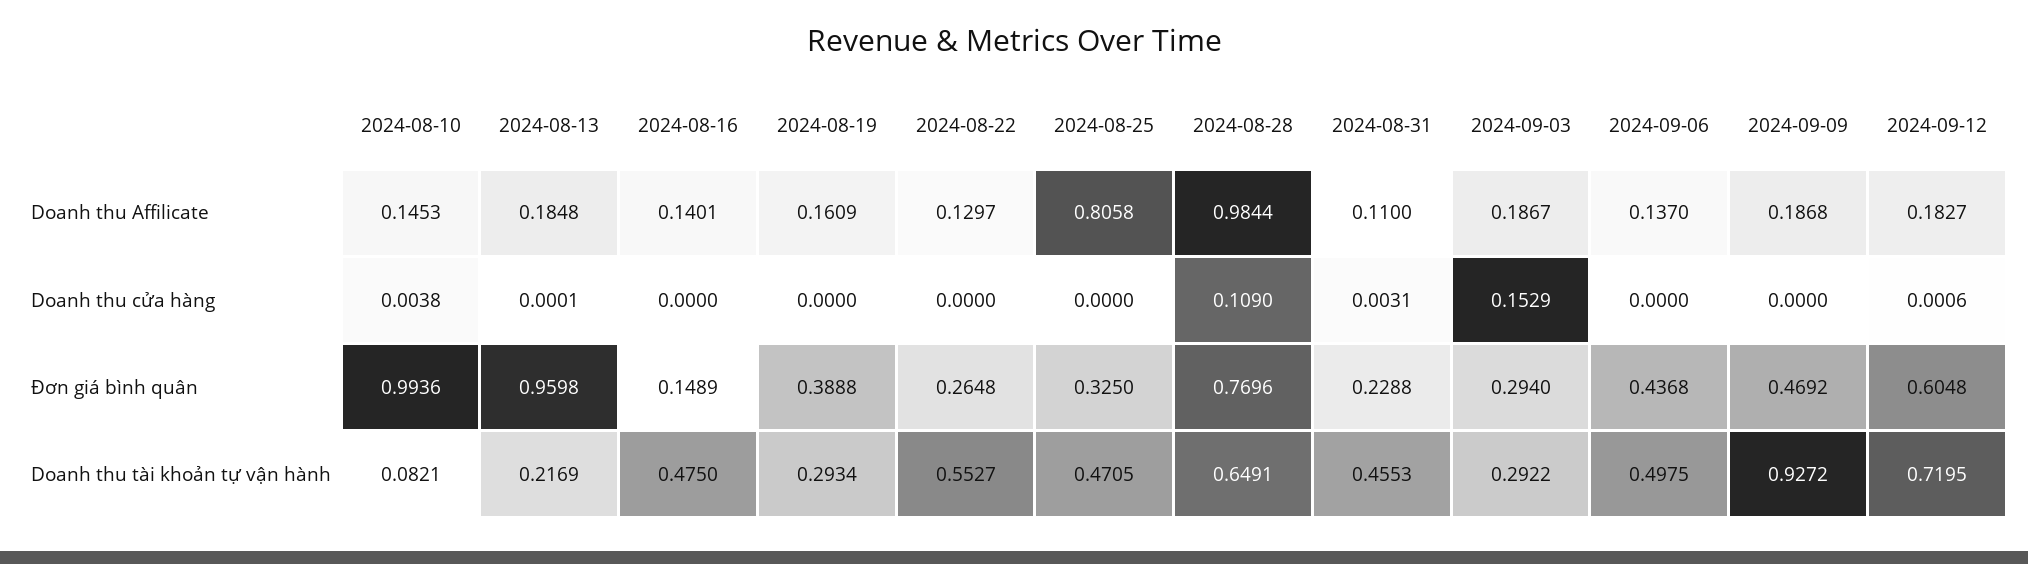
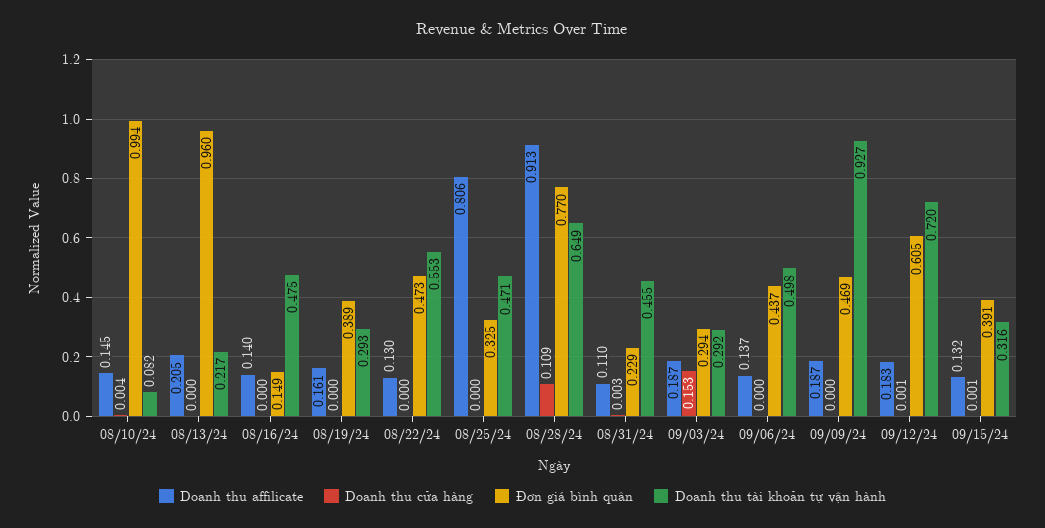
Doanh thu Affilicate, 2024-08-13: 0.1848 -> 0.205
Doanh thu Affilicate, 2024-08-28: 0.9844 -> 0.913
Đơn giá bình quân, 2024-08-22: 0.2648 -> 0.473
Doanh thu Affilicate, 09/15/24: none -> 0.132
Doanh thu cửa hàng, 09/15/24: none -> 0.001
Đơn giá bình quân, 09/15/24: none -> 0.391
Doanh thu tài khoản tự vận hành, 09/15/24: none -> 0.316

